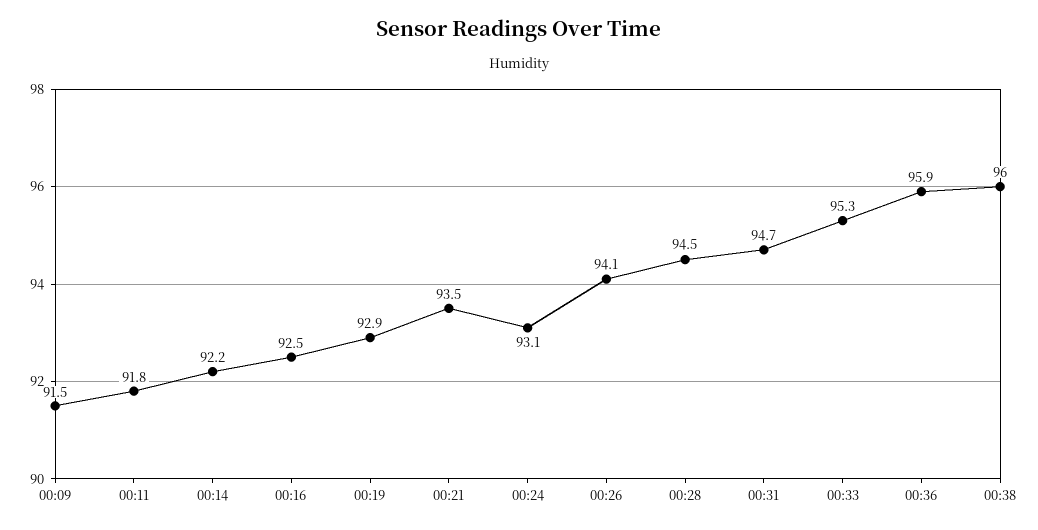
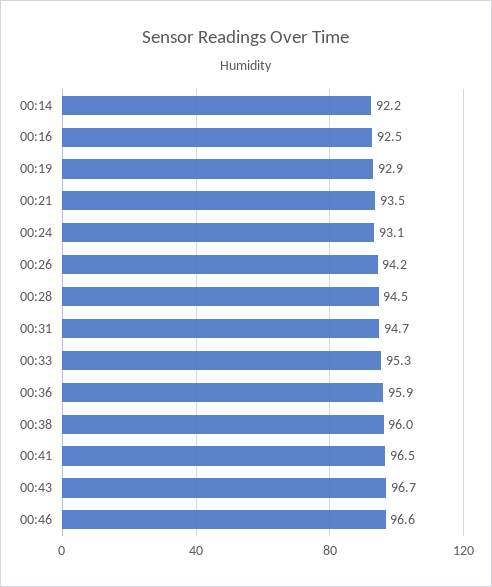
00:09: 91.5 -> none
00:11: 91.8 -> none
00:26: 94.1 -> 94.2
00:41: none -> 96.5
00:43: none -> 96.7
00:46: none -> 96.6

